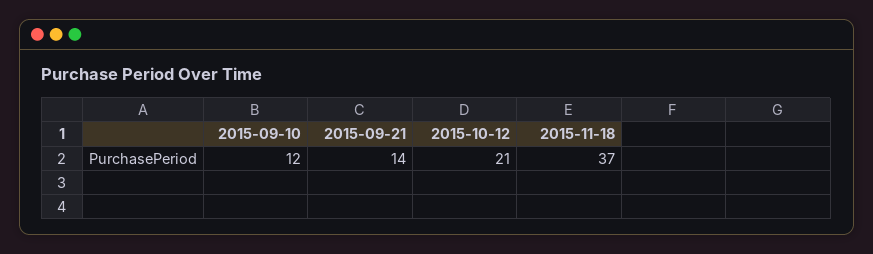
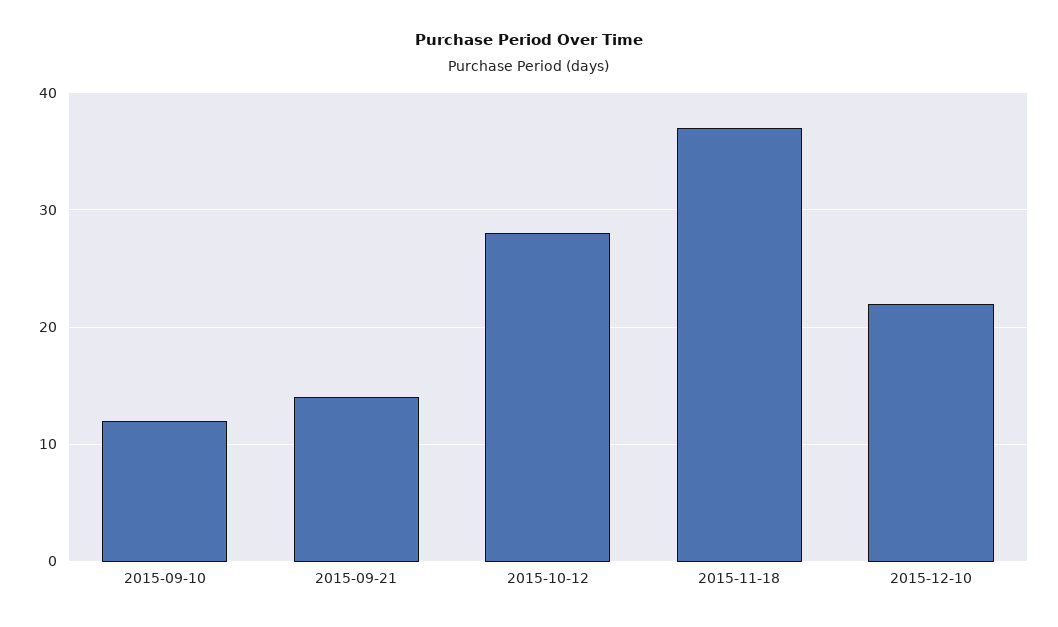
2015-10-12: 21 -> 28
2015-12-10: none -> 22

